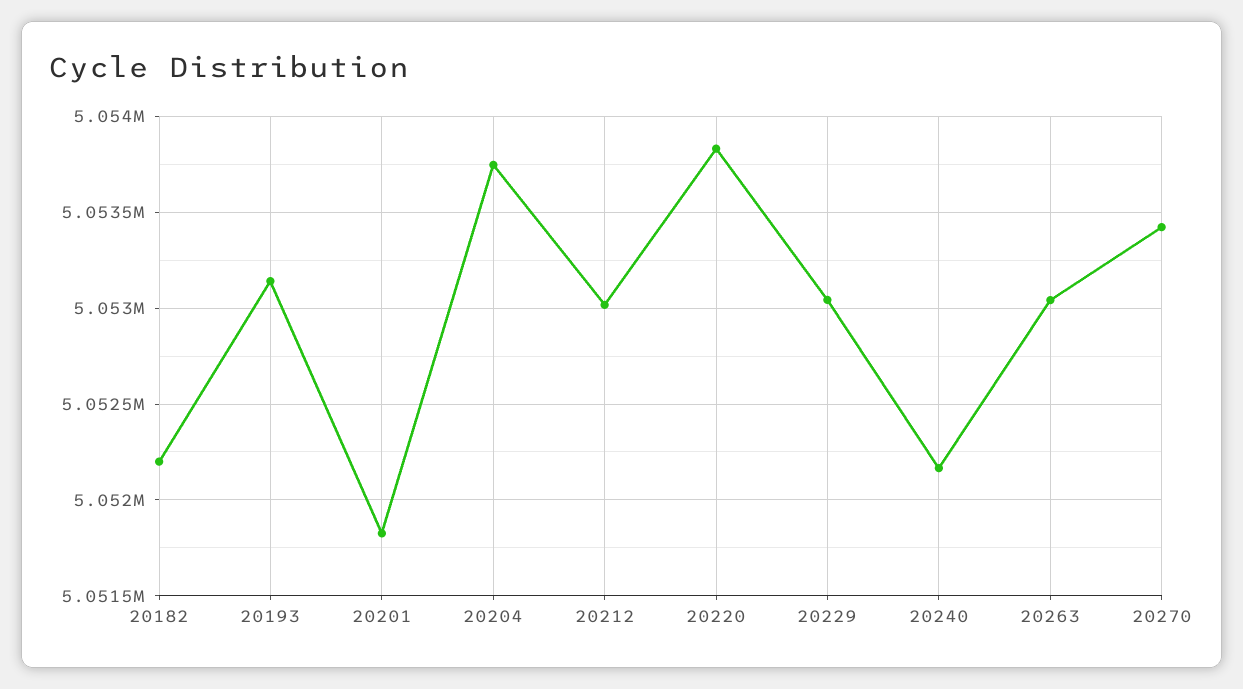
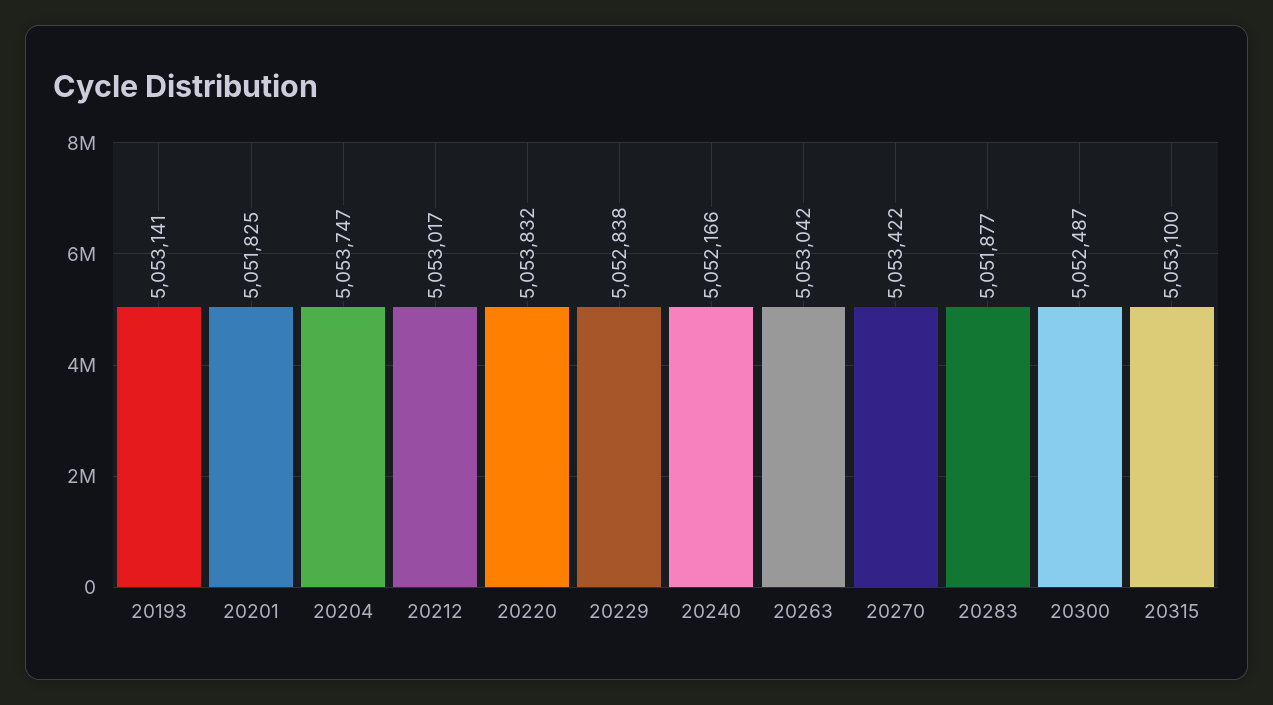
20182: 5052200 -> none
20229: 5053050 -> 5052838
20283: none -> 5051877
20300: none -> 5052487
20315: none -> 5053100

